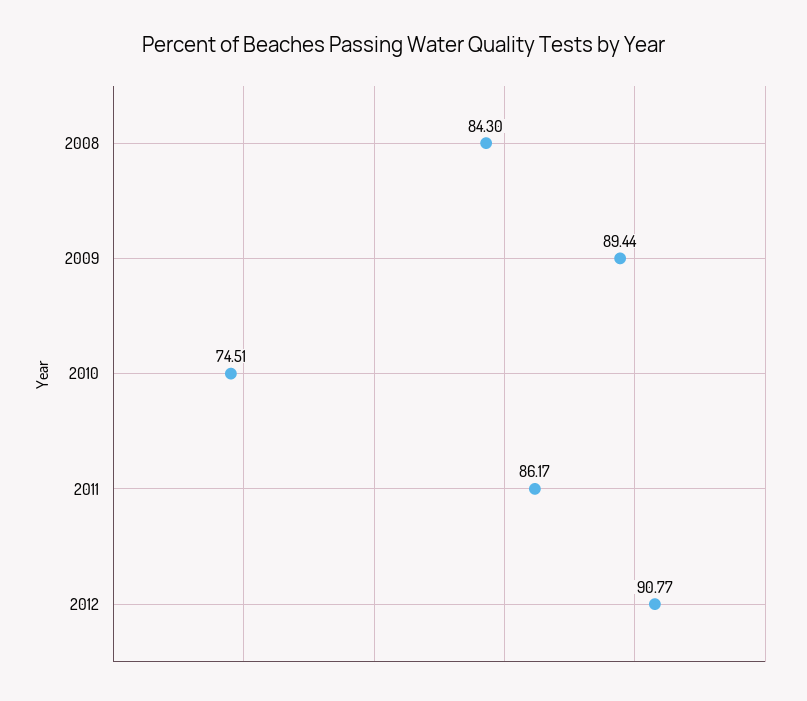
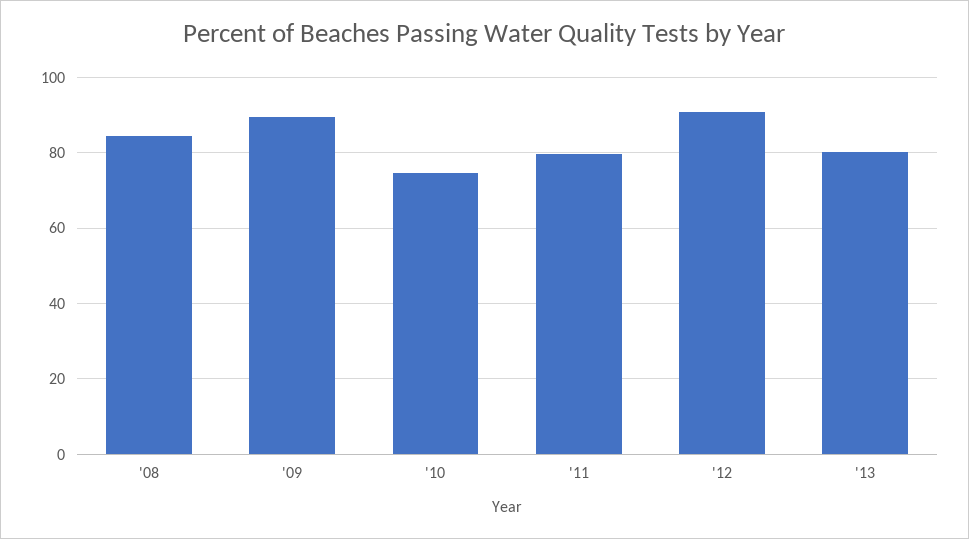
2011: 86.17 -> 80
'13: none -> 80

